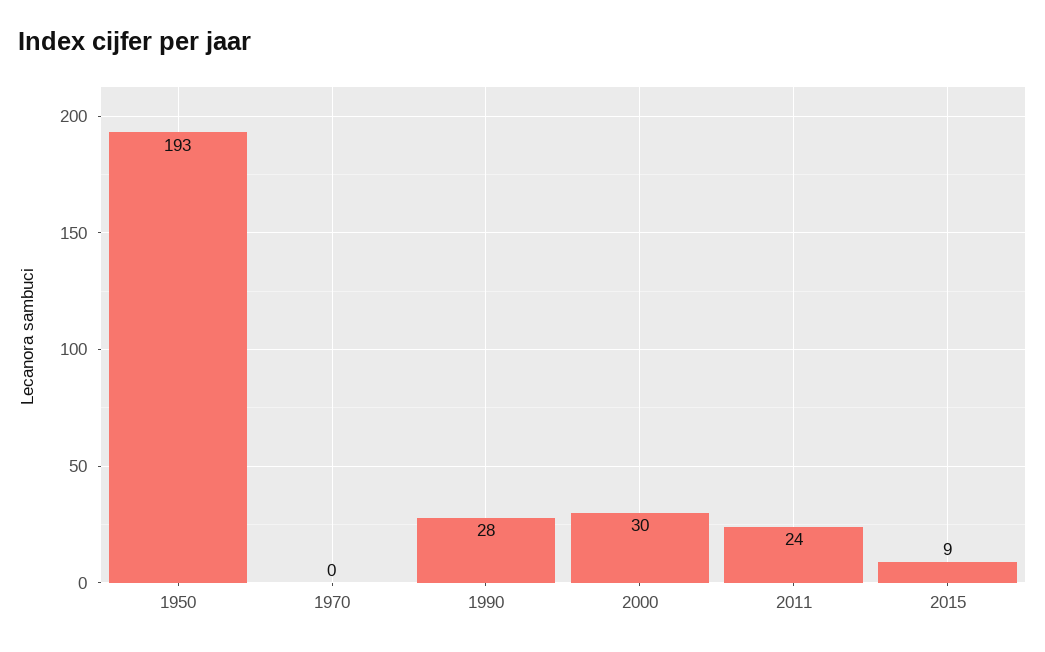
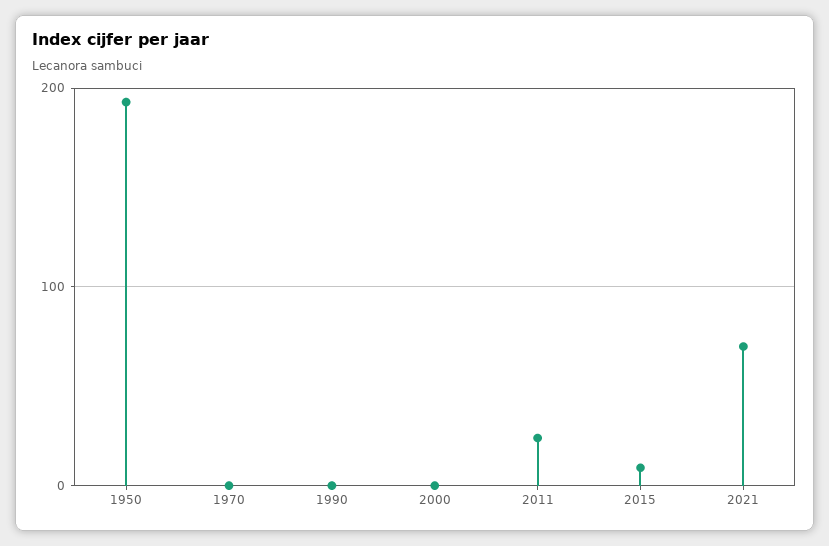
1990: 28 -> 0
2000: 30 -> 0
2021: none -> 70

